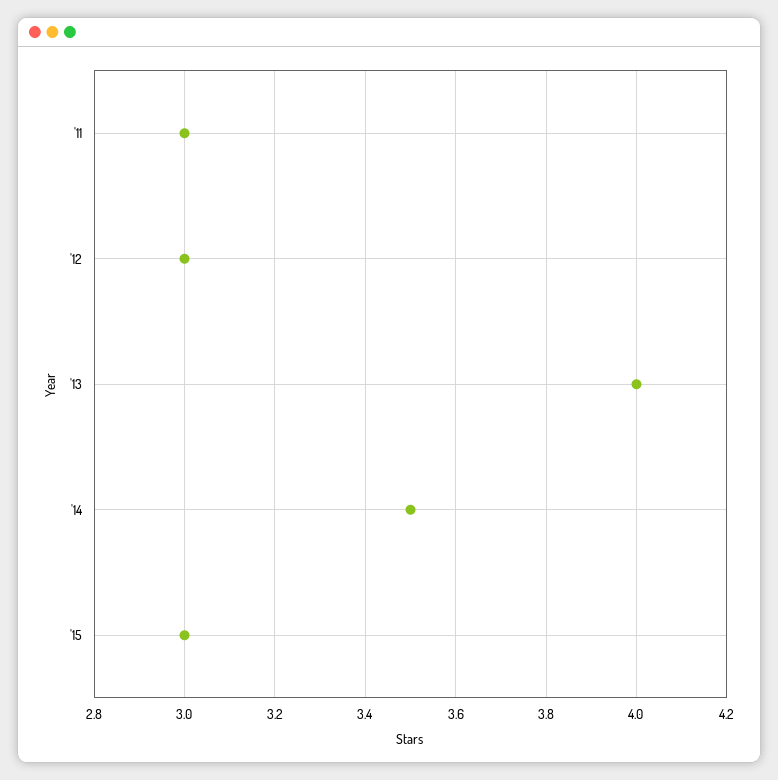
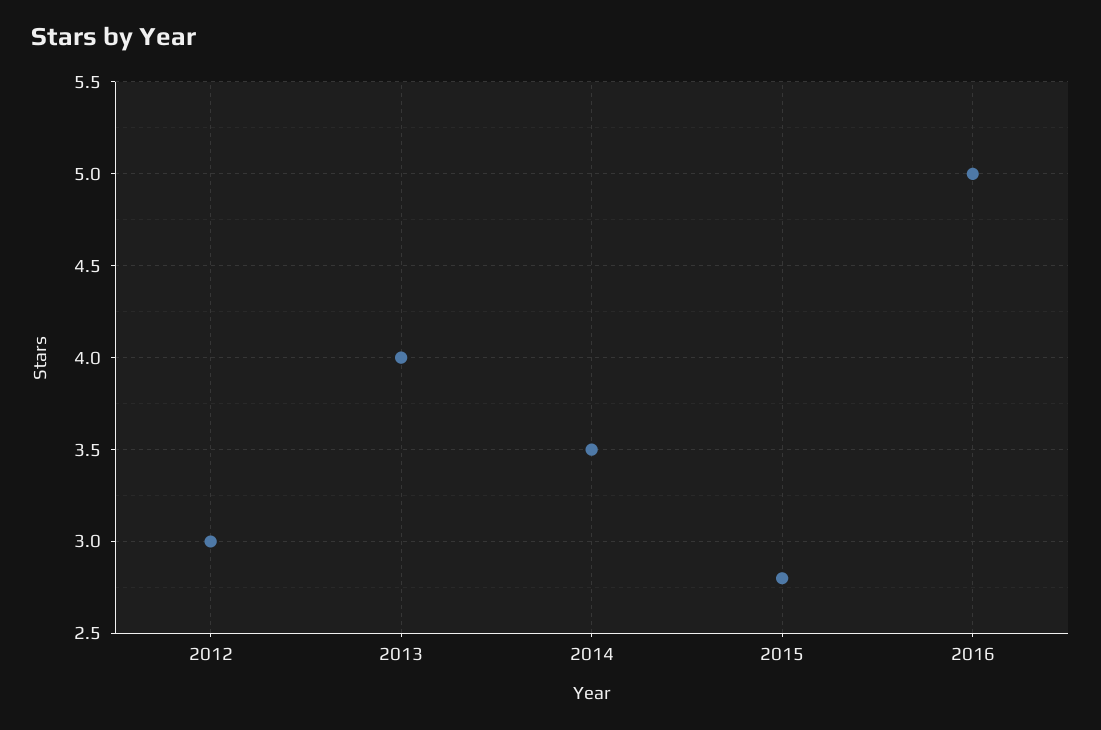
'11: 3 -> none
'15: 3 -> 2.8
2016: none -> 5

